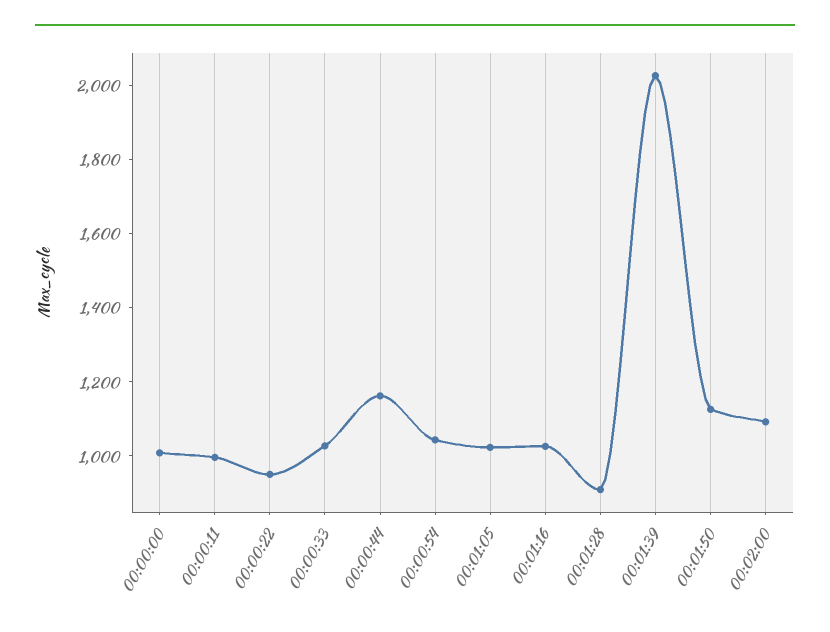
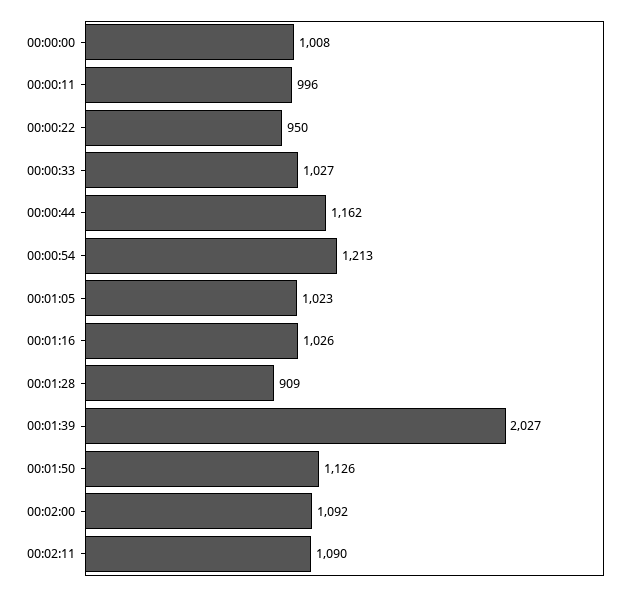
00:00:54: 1050 -> 1213
00:02:11: none -> 1090

